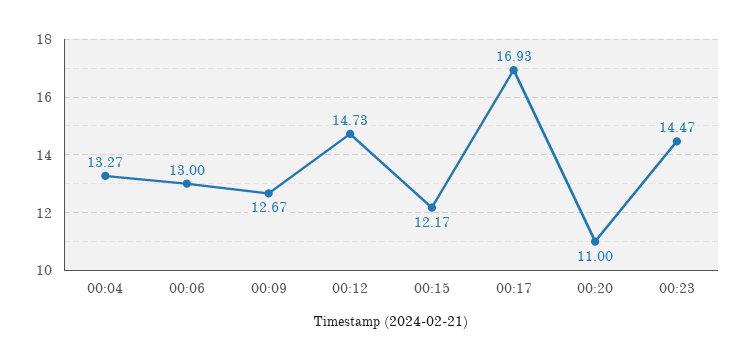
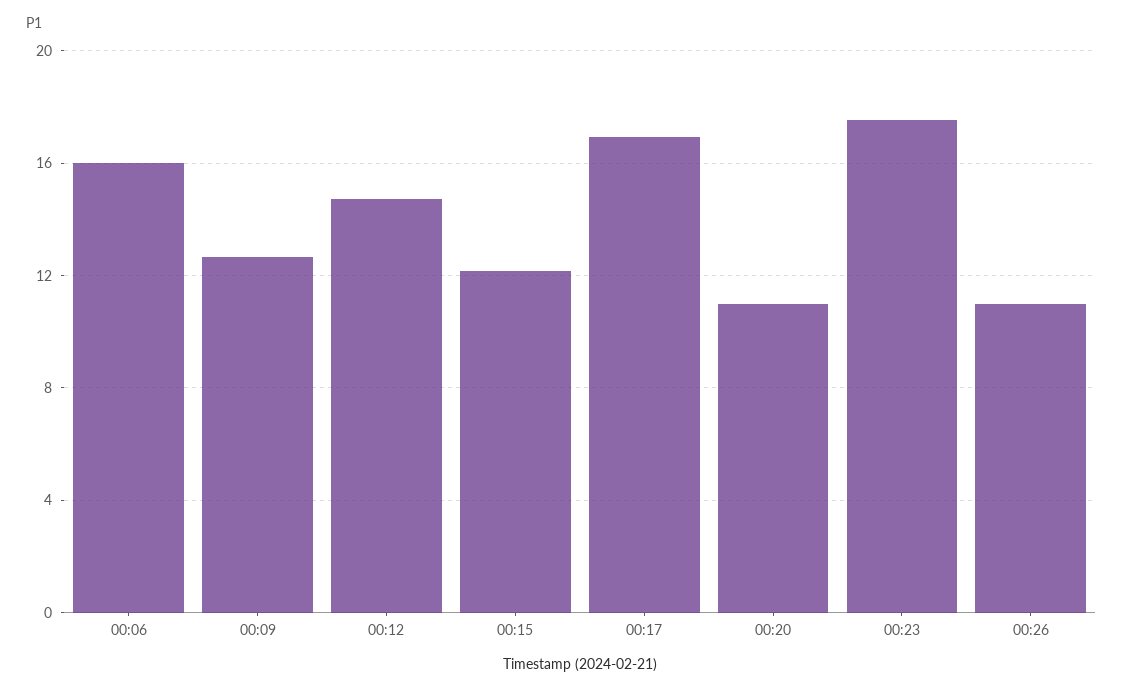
00:04: 13.27 -> none
00:06: 13 -> 16
00:23: 14.47 -> 17.5
00:26: none -> 11

